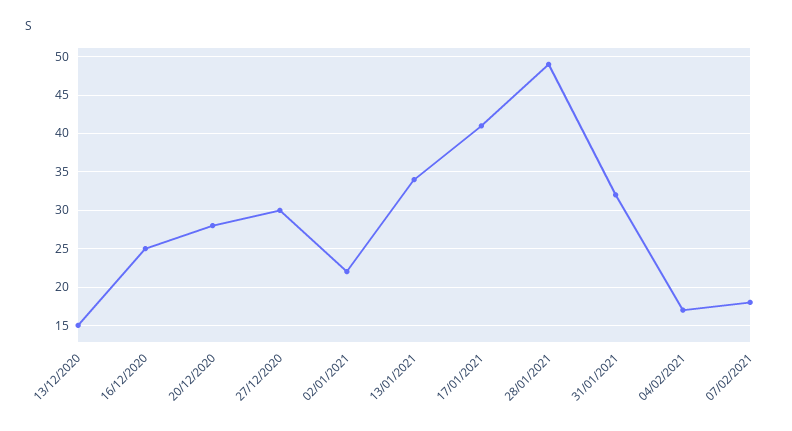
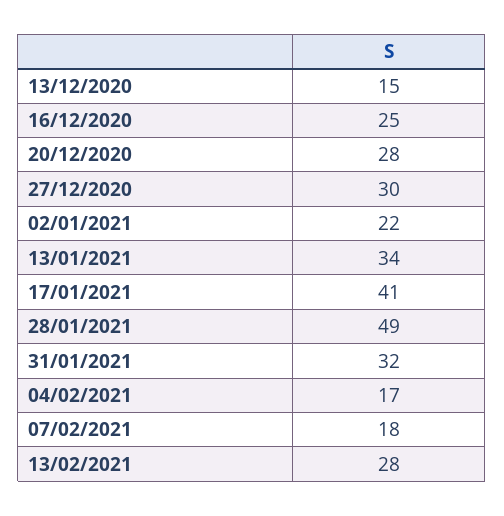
13/02/2021: none -> 28

